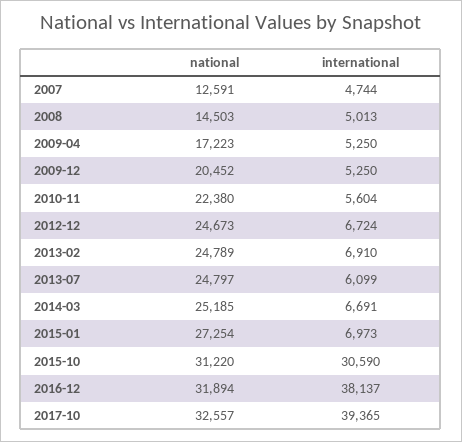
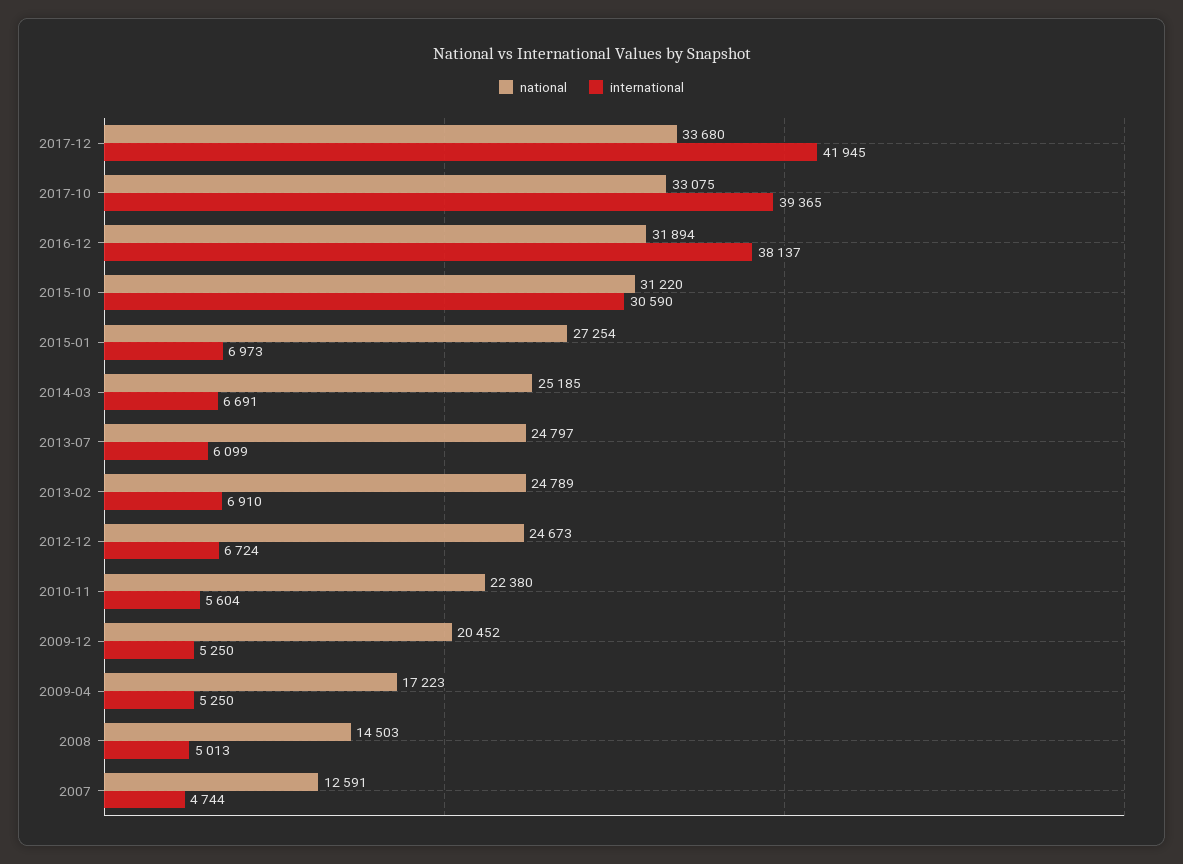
national, 2017-10: 32557 -> 33075
national, 2017-12: none -> 33680
international, 2017-12: none -> 41945

